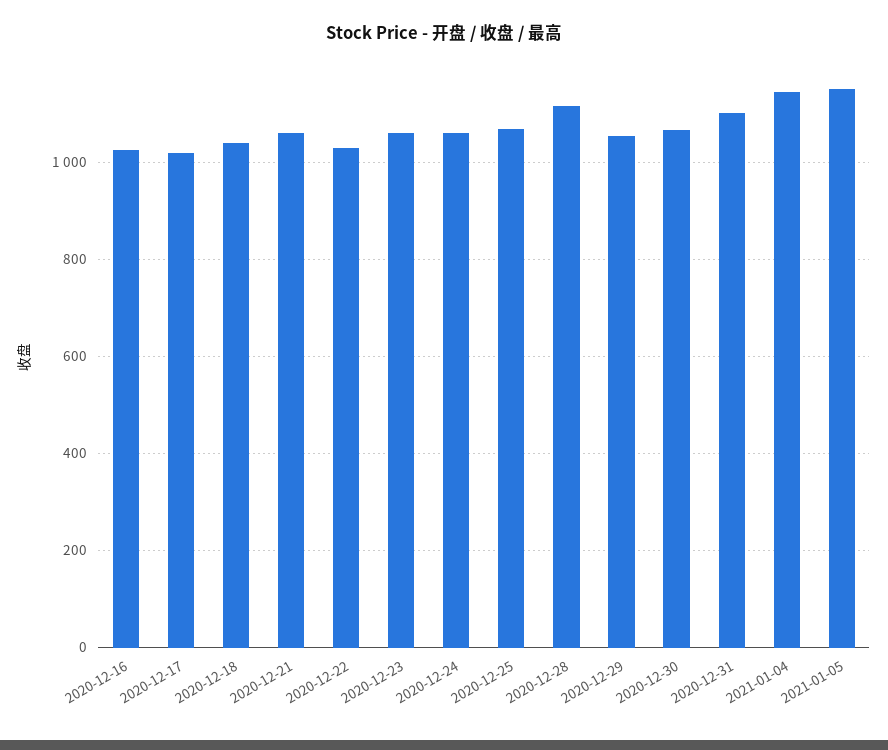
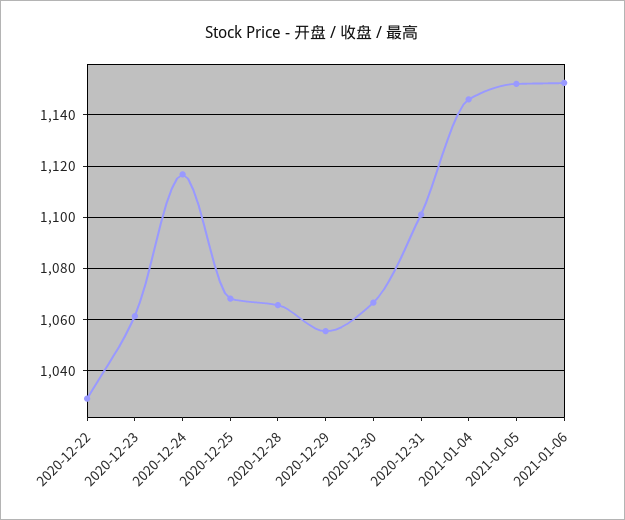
2020-12-16: 1020 -> none
2020-12-17: 1020 -> none
2020-12-18: 1040 -> none
2020-12-21: 1060 -> none
2020-12-24: 1060 -> 1117.5
2020-12-28: 1120 -> 1065
2021-01-06: none -> 1152.5

